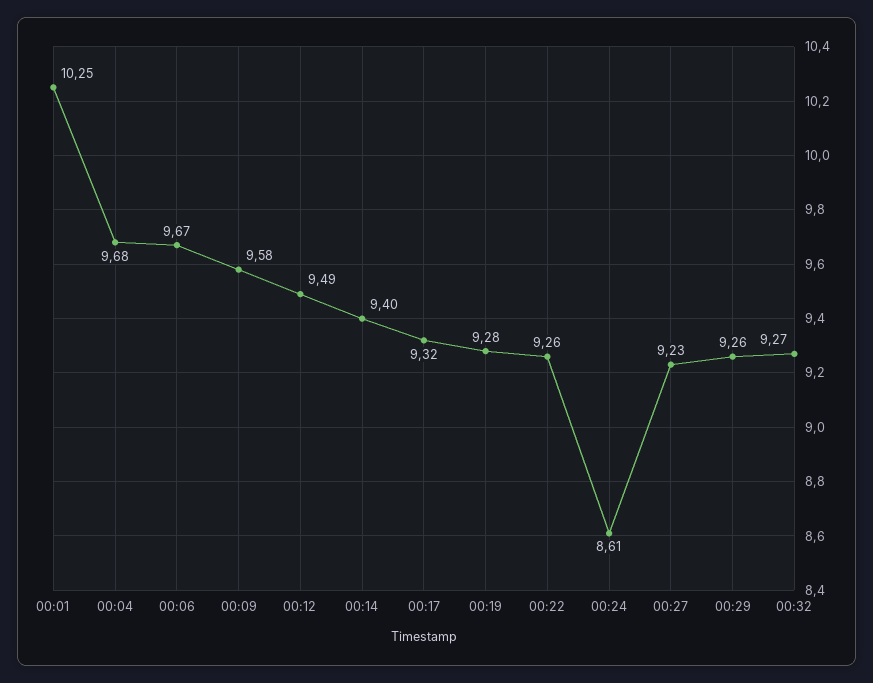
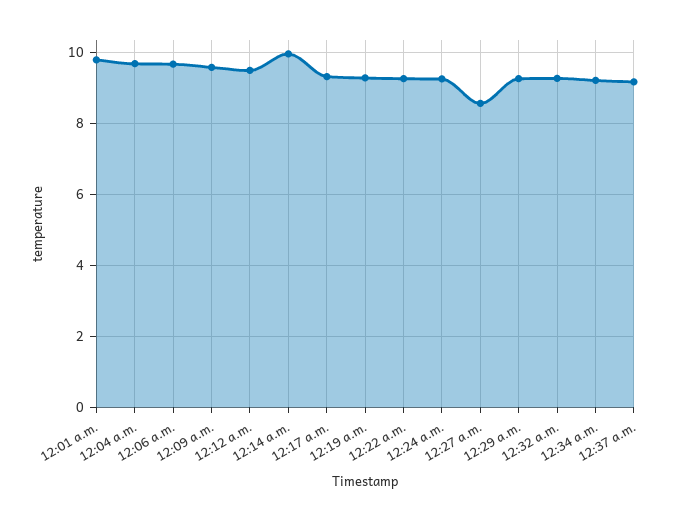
00:01: 10.25 -> 9.8
00:14: 9.4 -> 10
00:24: 8.61 -> 9.2
00:27: 9.23 -> 8.6
12:34 a.m.: none -> 9.2
12:37 a.m.: none -> 9.2

